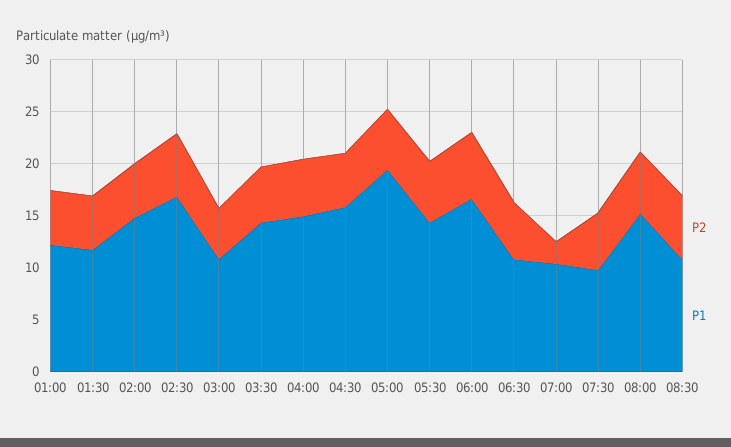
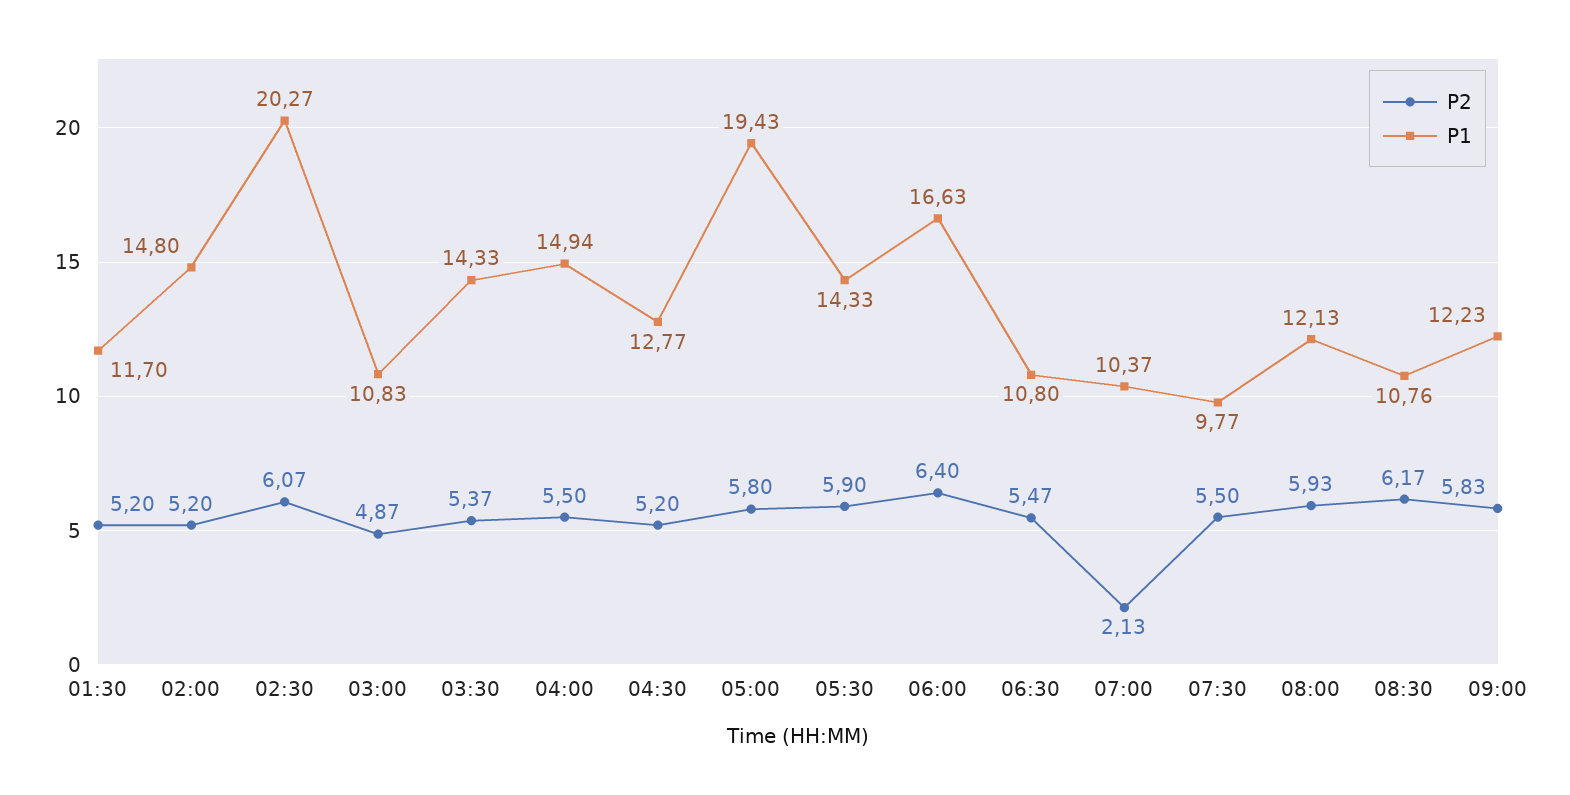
P2, 01:00: 5 -> none
P1, 01:00: 12 -> none
P1, 02:30: 17 -> 20.27
P1, 04:30: 16 -> 12.77
P1, 08:00: 15 -> 12.13
P2, 09:00: none -> 5.83
P1, 09:00: none -> 12.23

